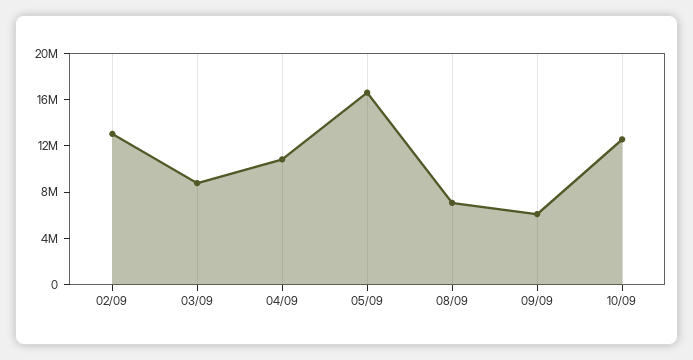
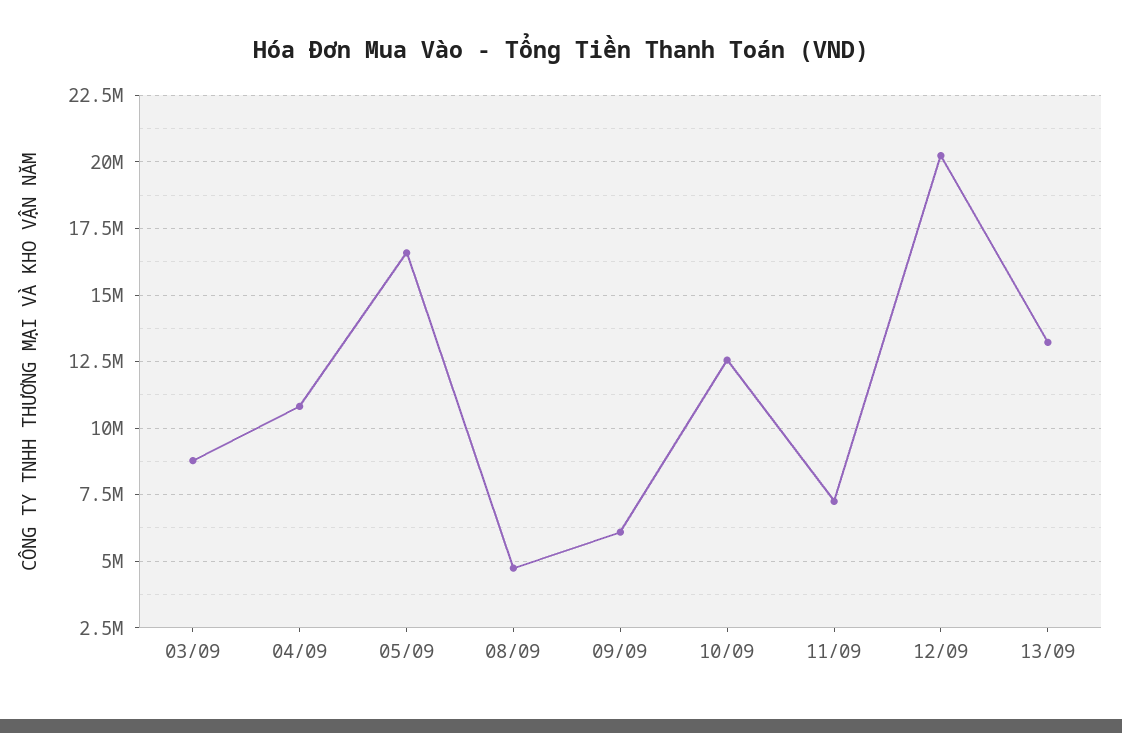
02/09: 13000000 -> none
08/09: 7000000 -> 4750000
11/09: none -> 7250000
12/09: none -> 20250000
13/09: none -> 13250000

